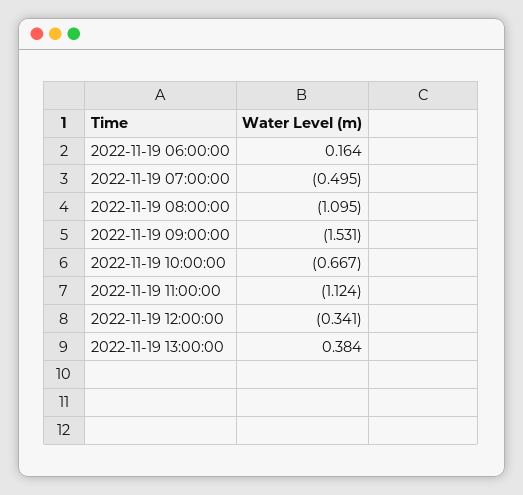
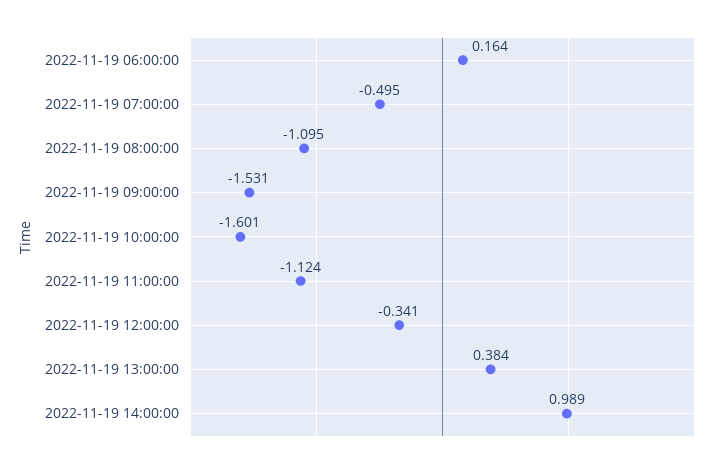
2022-11-19 10:00:00: -0.667 -> -1.601
2022-11-19 14:00:00: none -> 0.989

